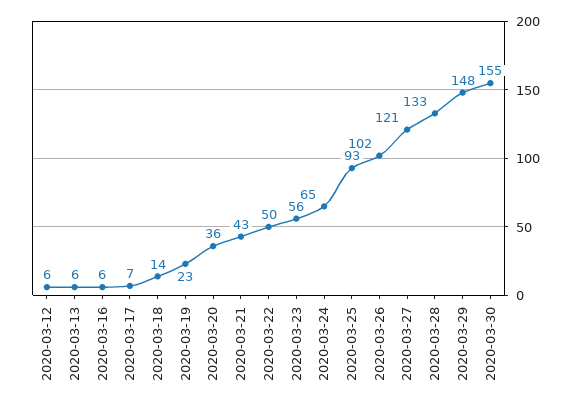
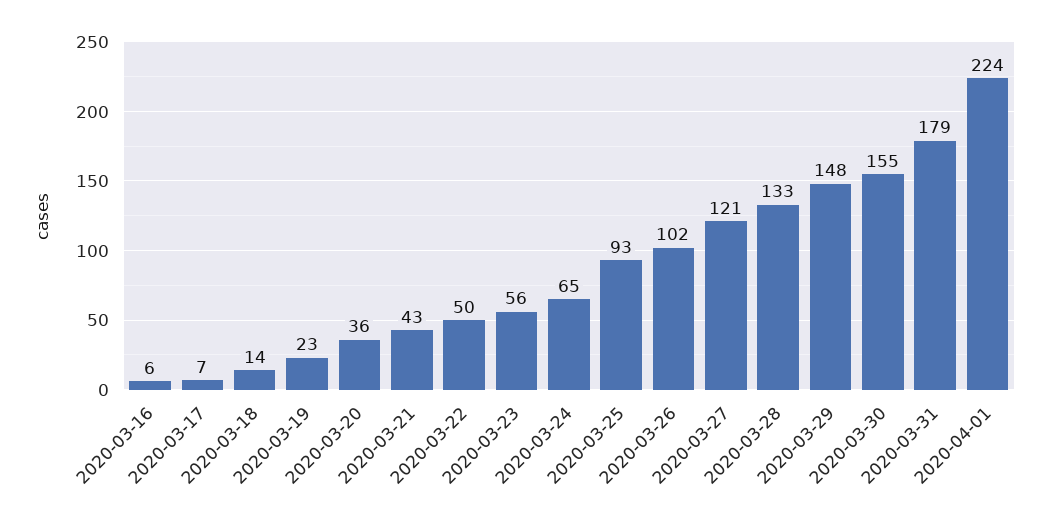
2020-03-12: 6 -> none
2020-03-13: 6 -> none
2020-03-31: none -> 179
2020-04-01: none -> 224

